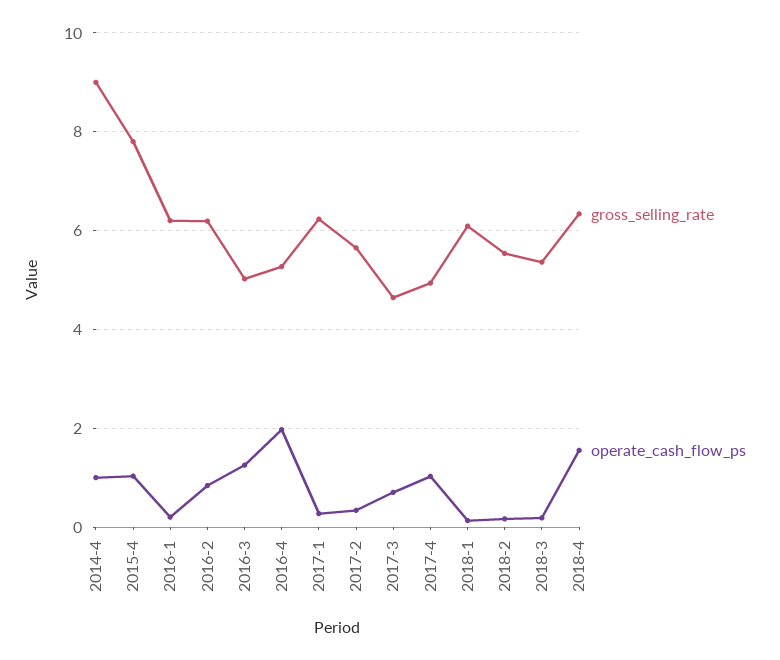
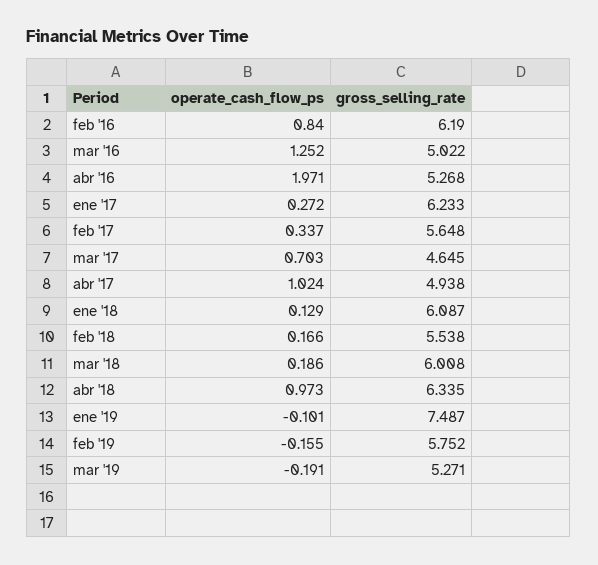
gross_selling_rate, 2014-4: 9 -> none
operate_cash_flow_ps, 2014-4: 1 -> none
gross_selling_rate, 2015-4: 7.8 -> none
operate_cash_flow_ps, 2015-4: 1 -> none
gross_selling_rate, 2016-1: 6.2 -> none
operate_cash_flow_ps, 2016-1: 0.2 -> none
gross_selling_rate, 2018-3: 5.4 -> 6.008
operate_cash_flow_ps, 2018-4: 1.6 -> 0.973
operate_cash_flow_ps, ene '19: none -> -0.101
gross_selling_rate, ene '19: none -> 7.487
operate_cash_flow_ps, feb '19: none -> -0.155
gross_selling_rate, feb '19: none -> 5.752
operate_cash_flow_ps, mar '19: none -> -0.191
gross_selling_rate, mar '19: none -> 5.271

